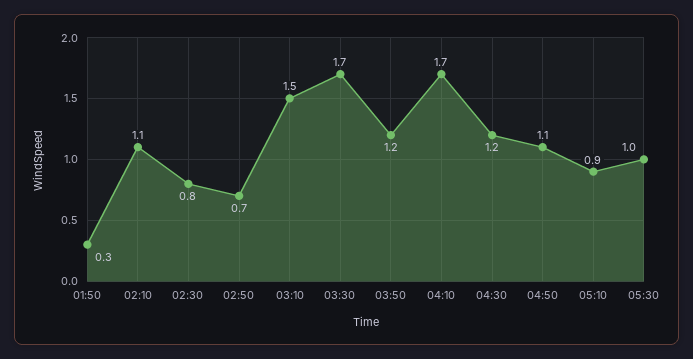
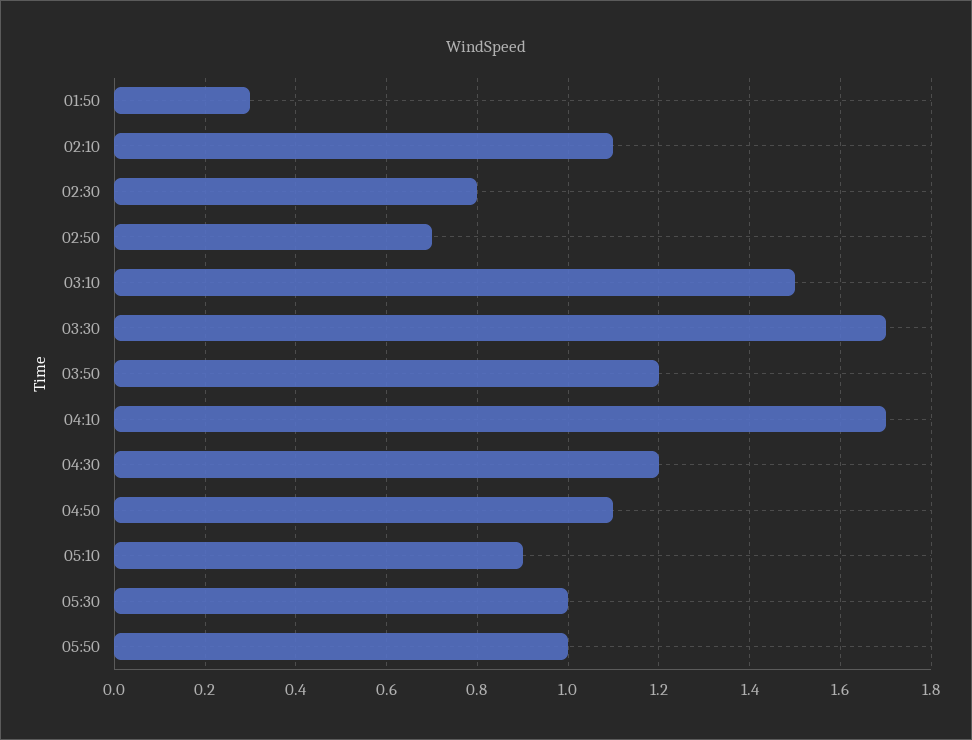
05:50: none -> 1

